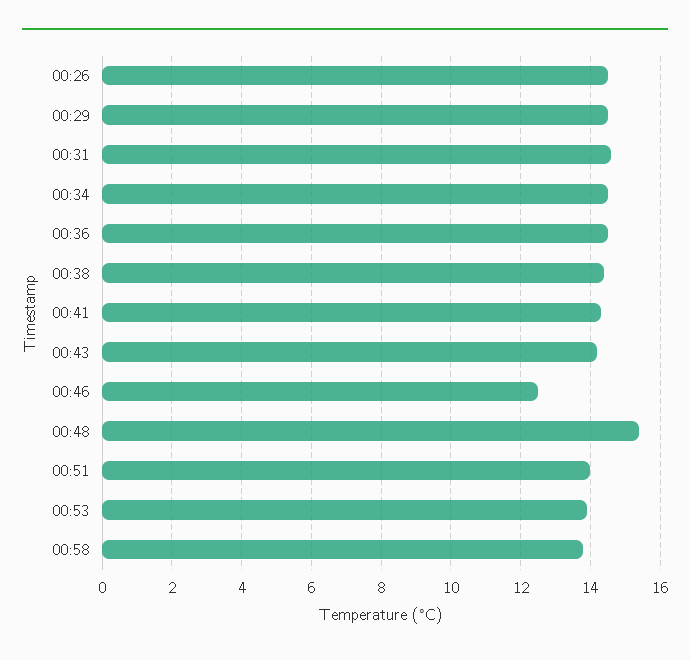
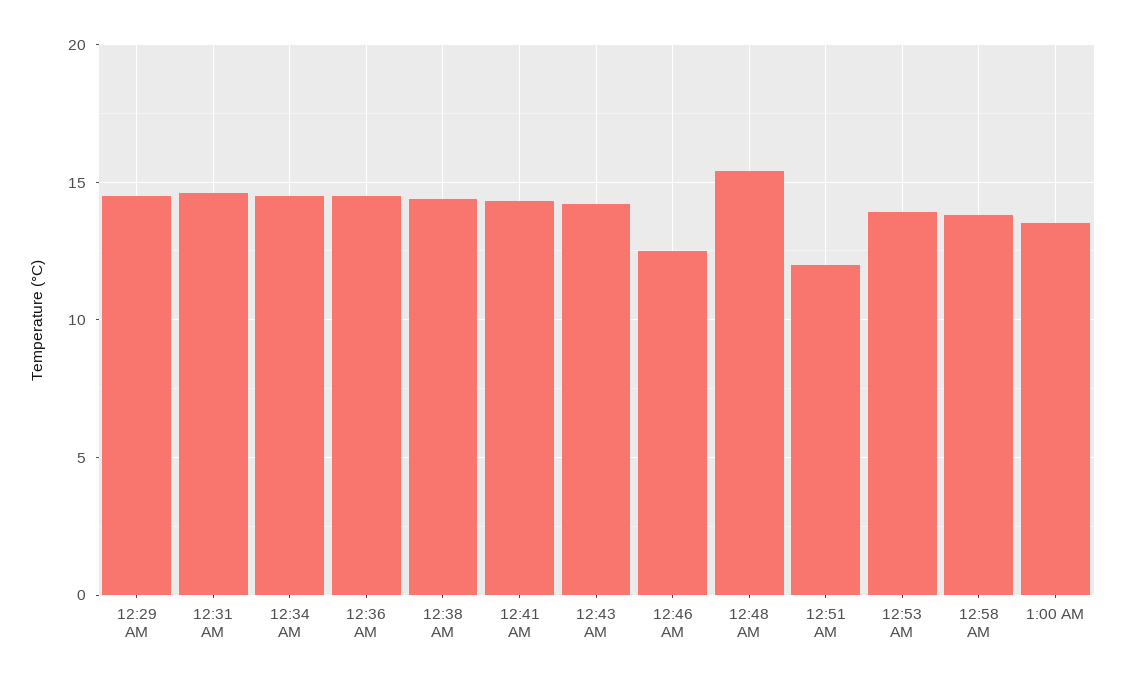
00:26: 14.5 -> none
00:51: 14 -> 12
1:00 AM: none -> 13.5

